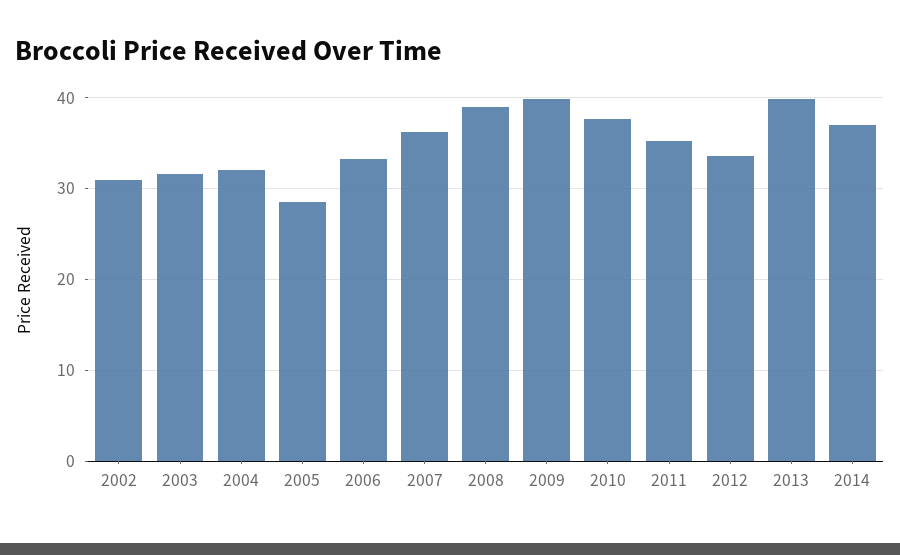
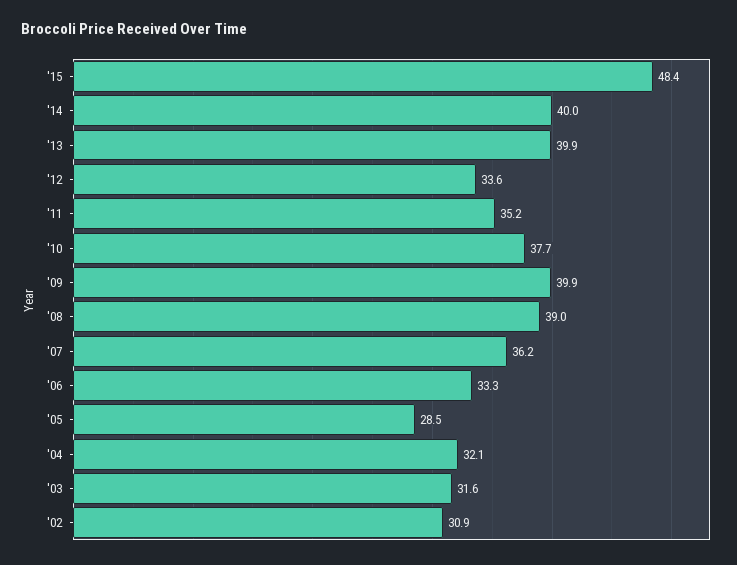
2014: 37 -> 40
'15: none -> 48.4

